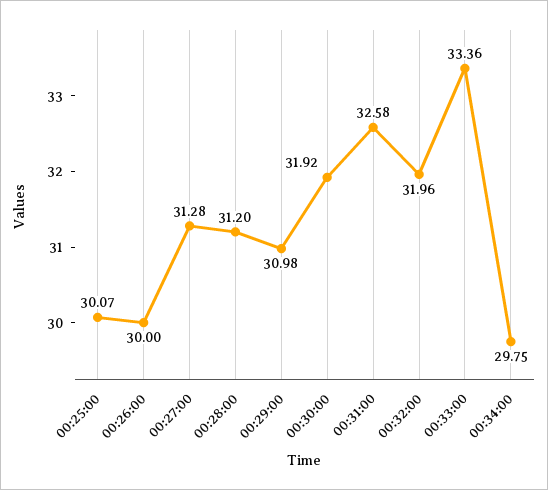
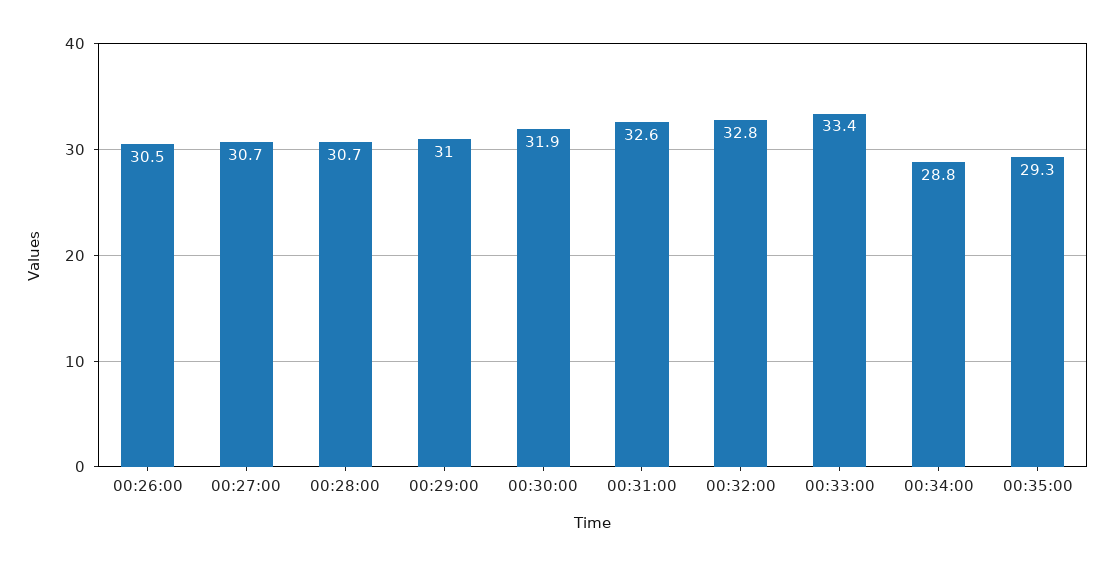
00:25:00: 30.07 -> none
00:26:00: 30 -> 30.5
00:27:00: 31.28 -> 30.7
00:28:00: 31.2 -> 30.7
00:32:00: 31.96 -> 32.8
00:34:00: 29.75 -> 28.8
00:35:00: none -> 29.3

